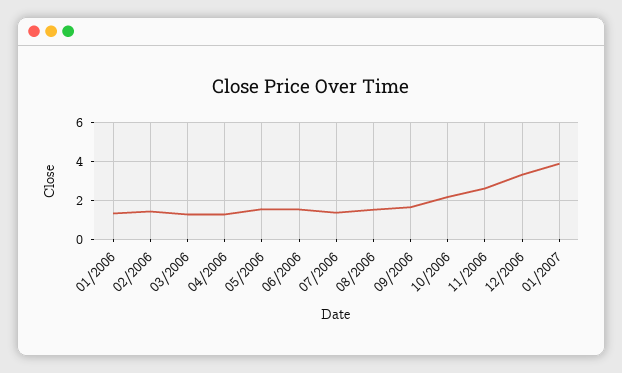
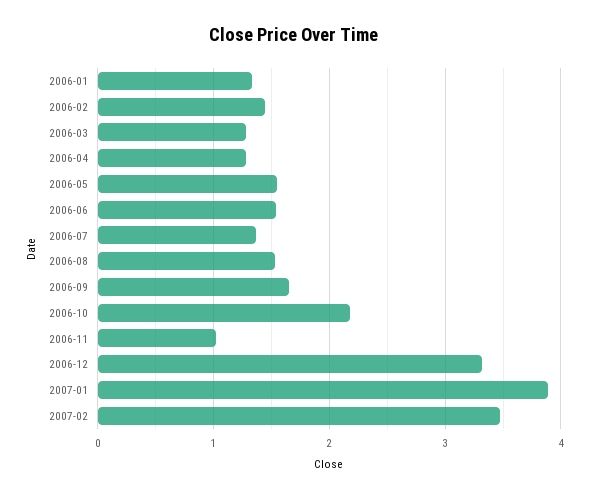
11/2006: 2.5 -> 1
2007-02: none -> 3.5

